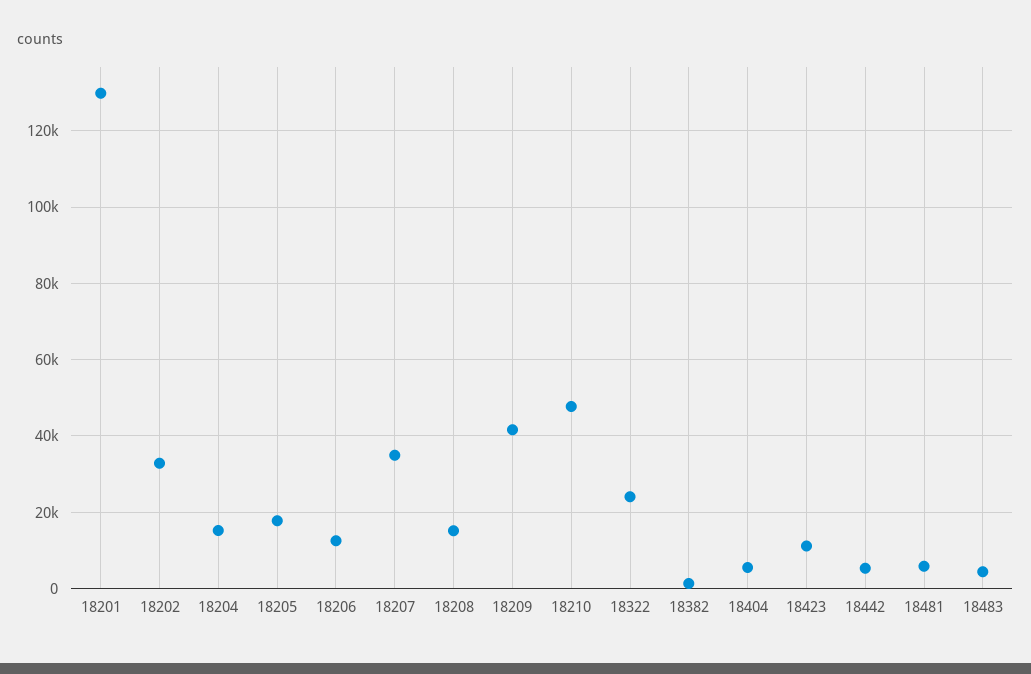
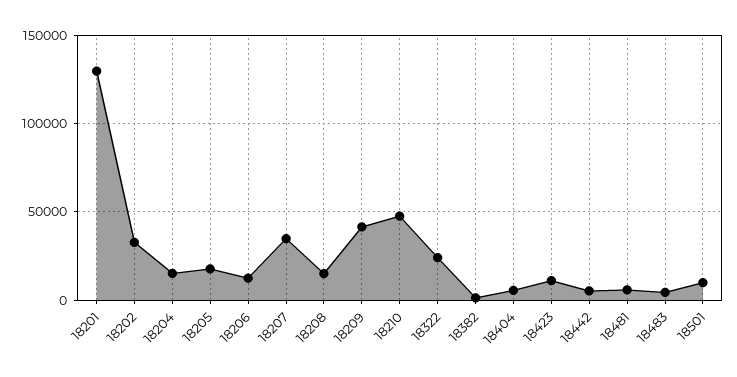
18501: none -> 10000

